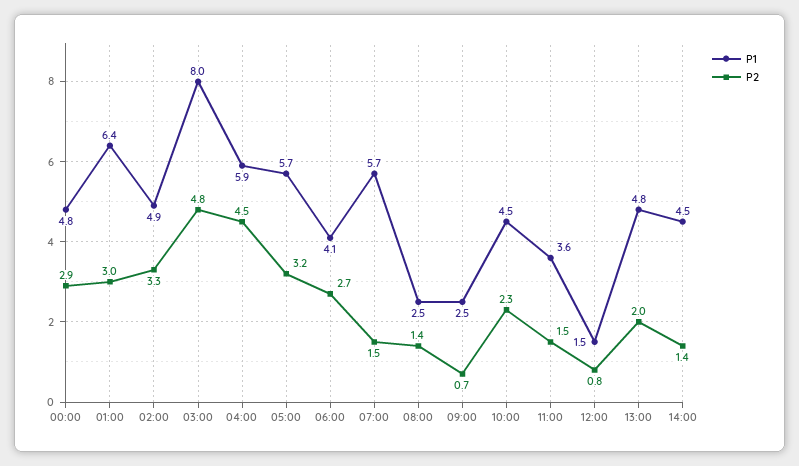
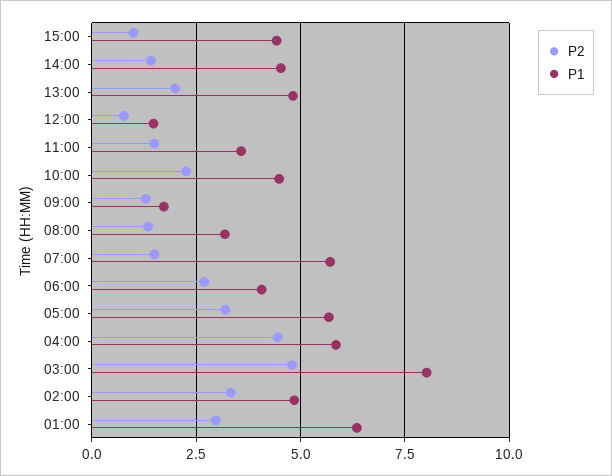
P1, 00:00: 4.8 -> none
P2, 00:00: 2.9 -> none
P1, 08:00: 2.5 -> 3.25
P1, 09:00: 2.5 -> 1.75
P2, 09:00: 0.7 -> 1.25
P2, 15:00: none -> 1
P1, 15:00: none -> 4.5

